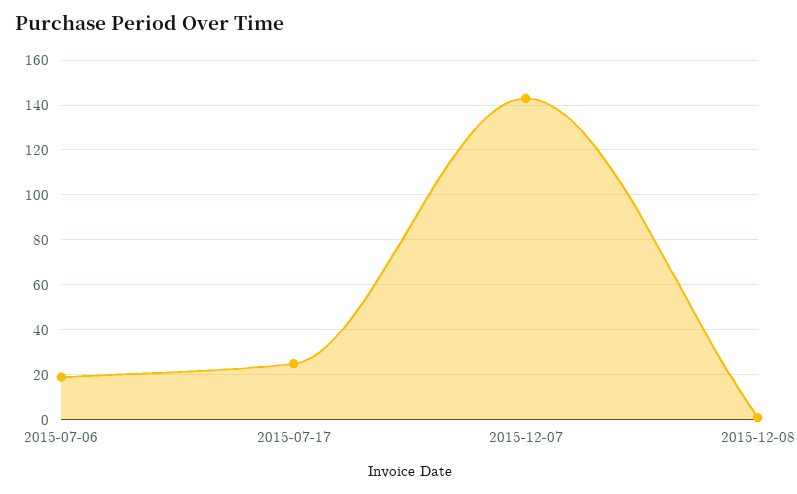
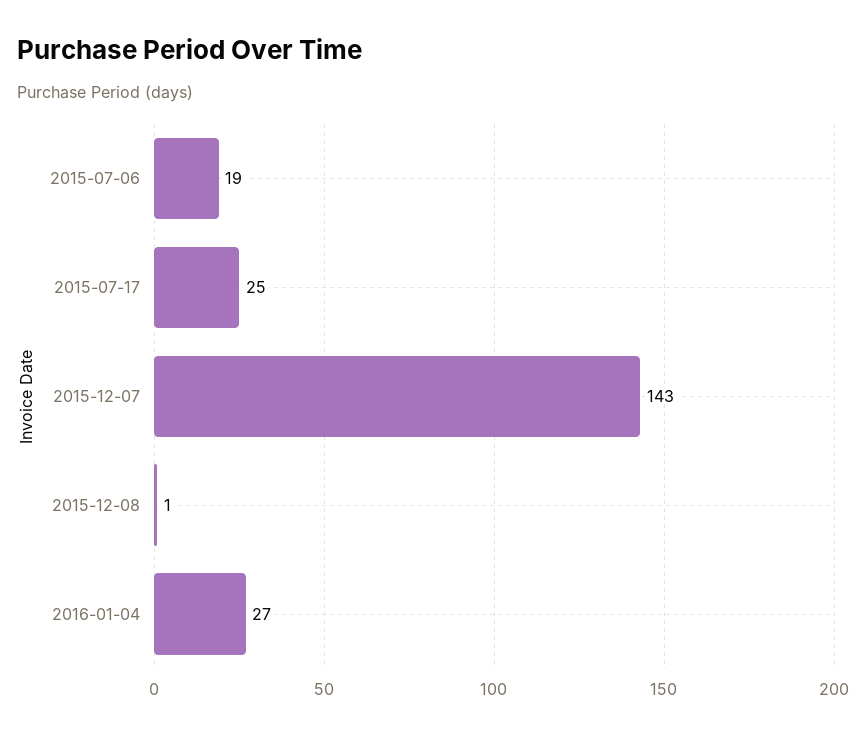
2016-01-04: none -> 27

